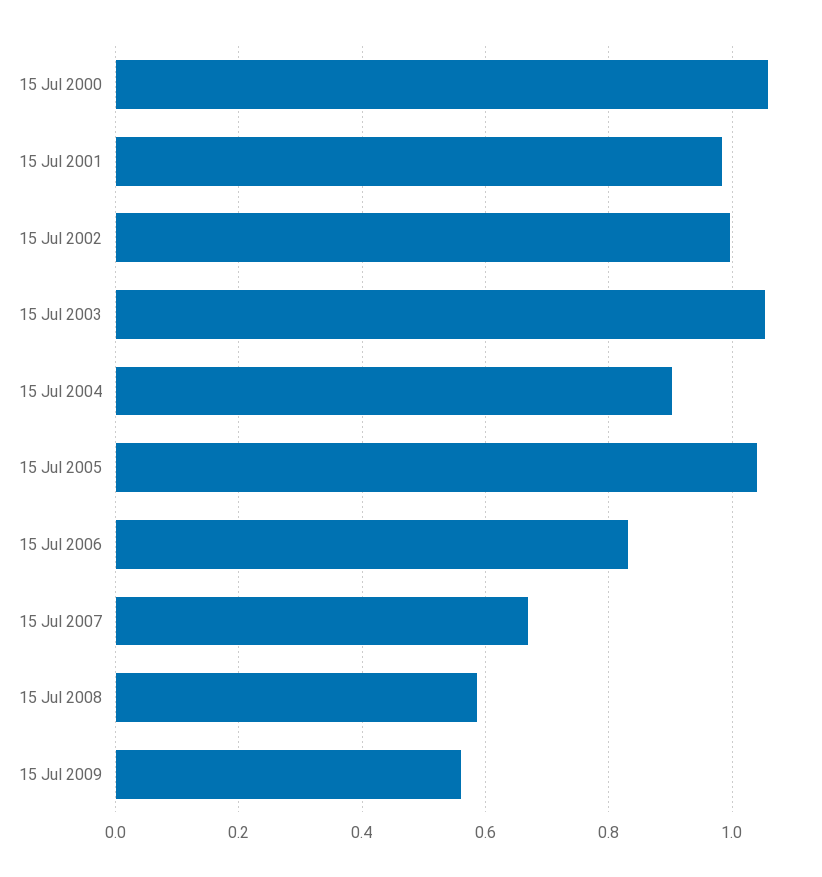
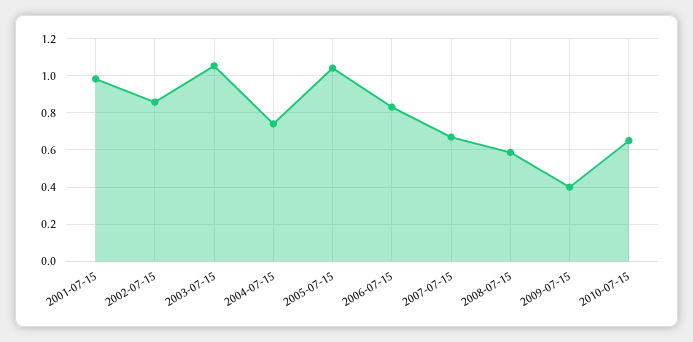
15 Jul 2000: 1.06 -> none
15 Jul 2002: 1 -> 0.85
15 Jul 2004: 0.9 -> 0.75
15 Jul 2009: 0.56 -> 0.4
2010-07-15: none -> 0.65

